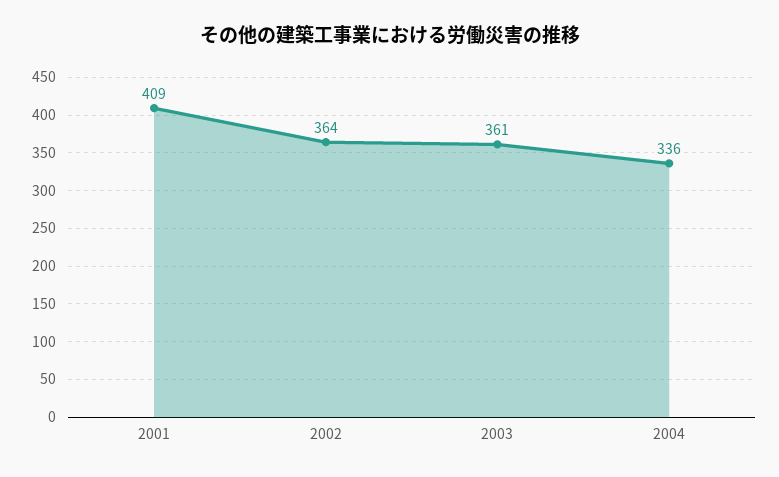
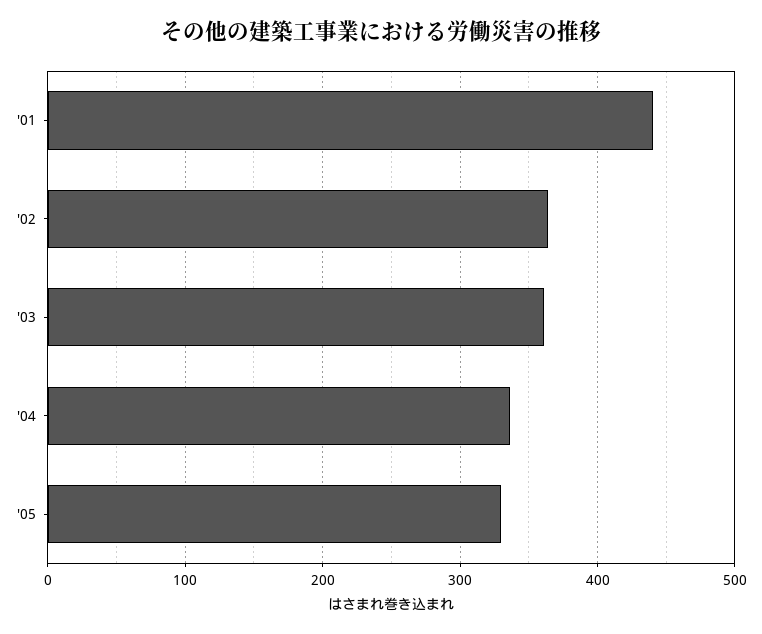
2001: 409 -> 440
'05: none -> 330

